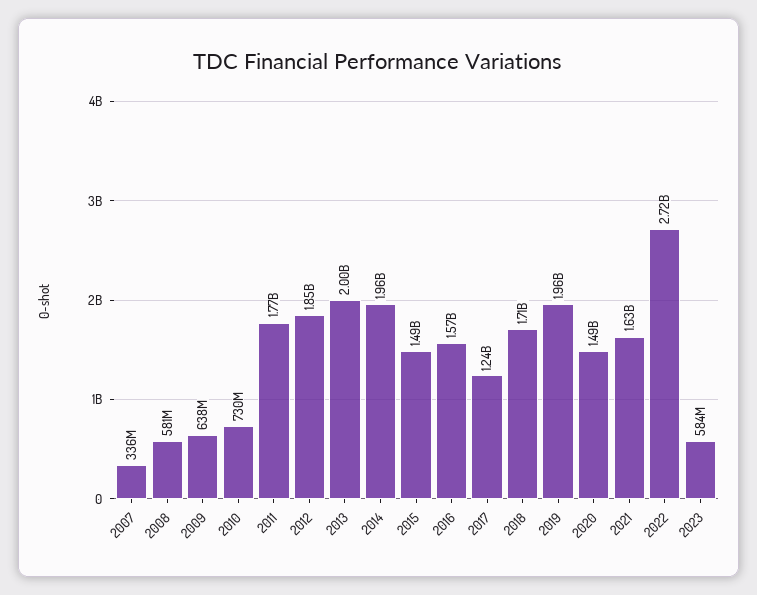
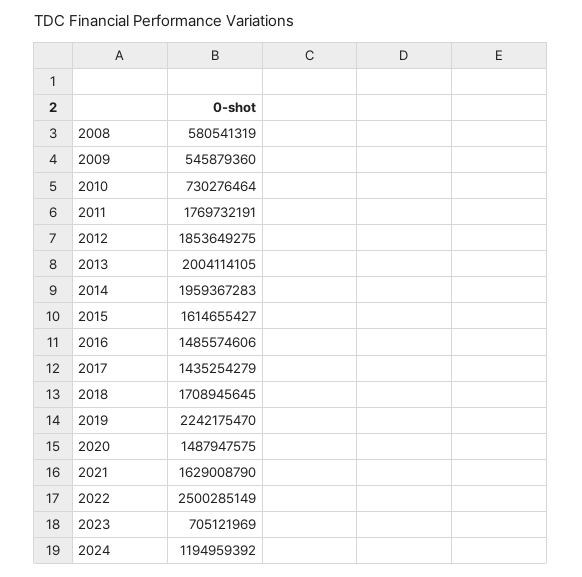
2007: 336000000 -> none
2009: 638000000 -> 545879360
2015: 1490000000 -> 1614655427
2016: 1570000000 -> 1485574606
2017: 1240000000 -> 1435254279
2019: 1960000000 -> 2242175470
2022: 2720000000 -> 2500285149
2023: 584000000 -> 705121969
2024: none -> 1194959392

